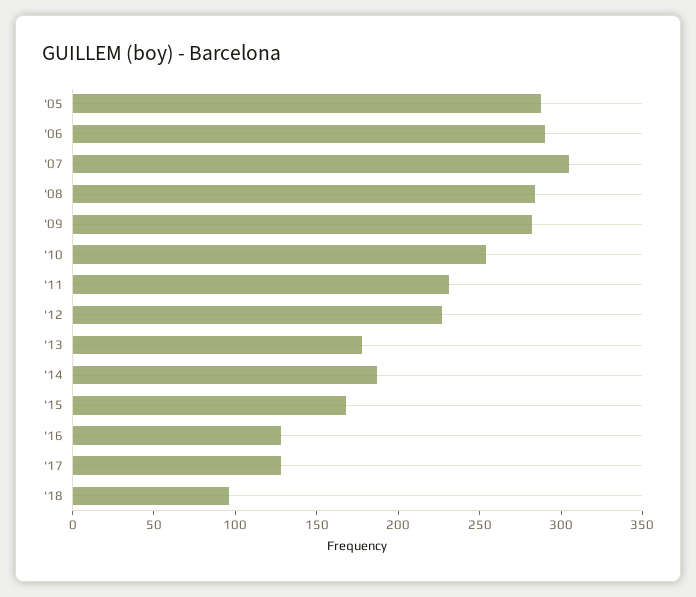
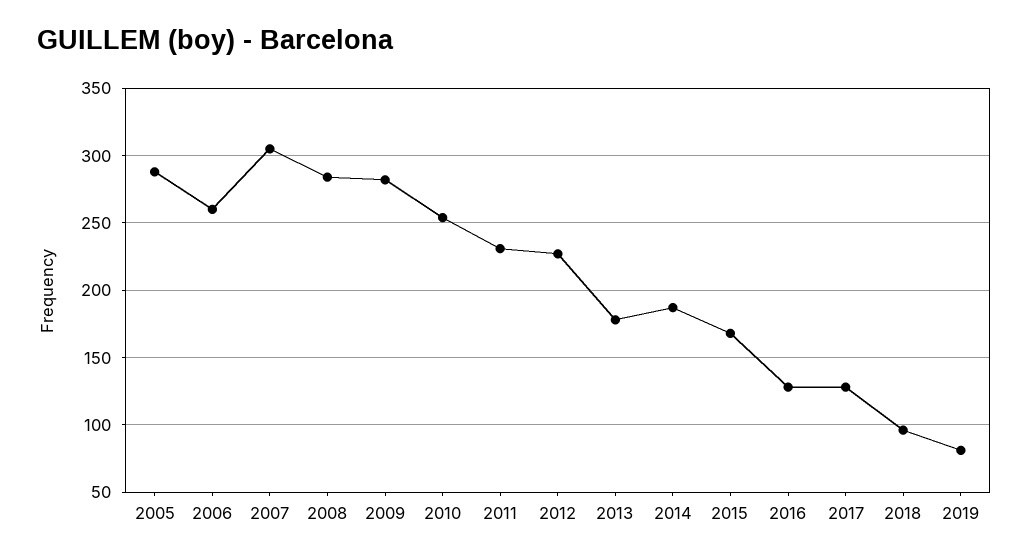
'06: 290 -> 260
2019: none -> 80

